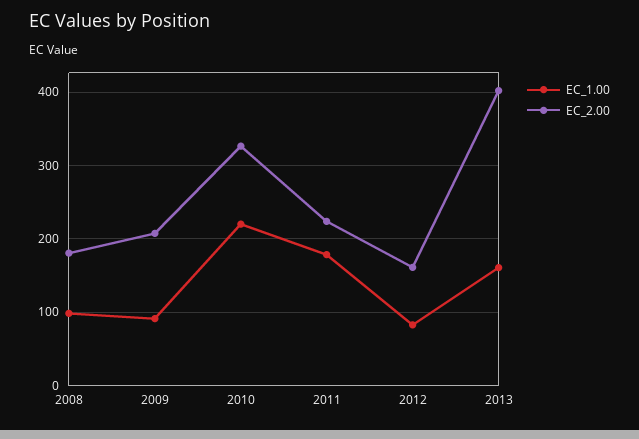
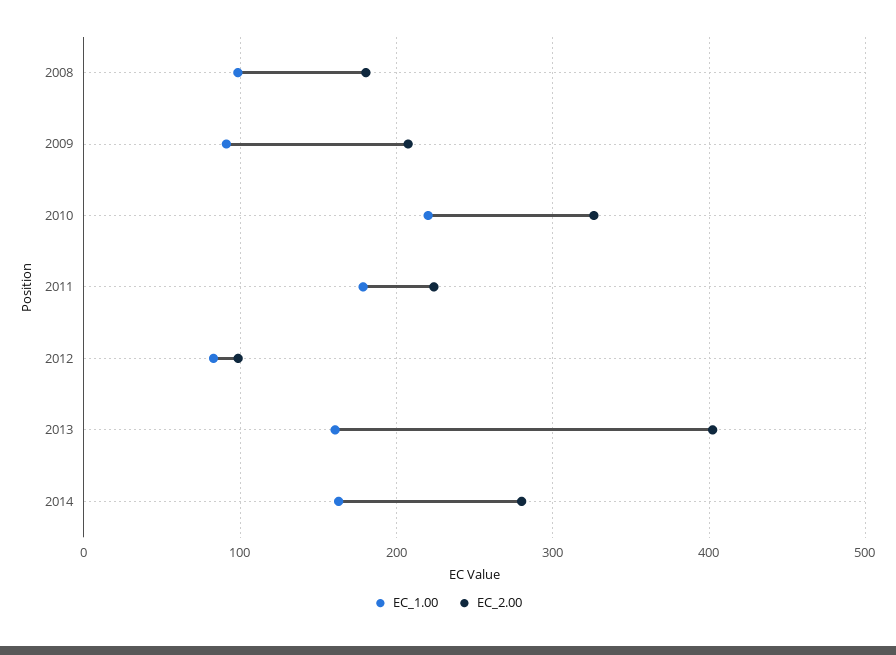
EC_2.00, 2012: 160 -> 100
EC_1.00, 2014: none -> 160
EC_2.00, 2014: none -> 280

